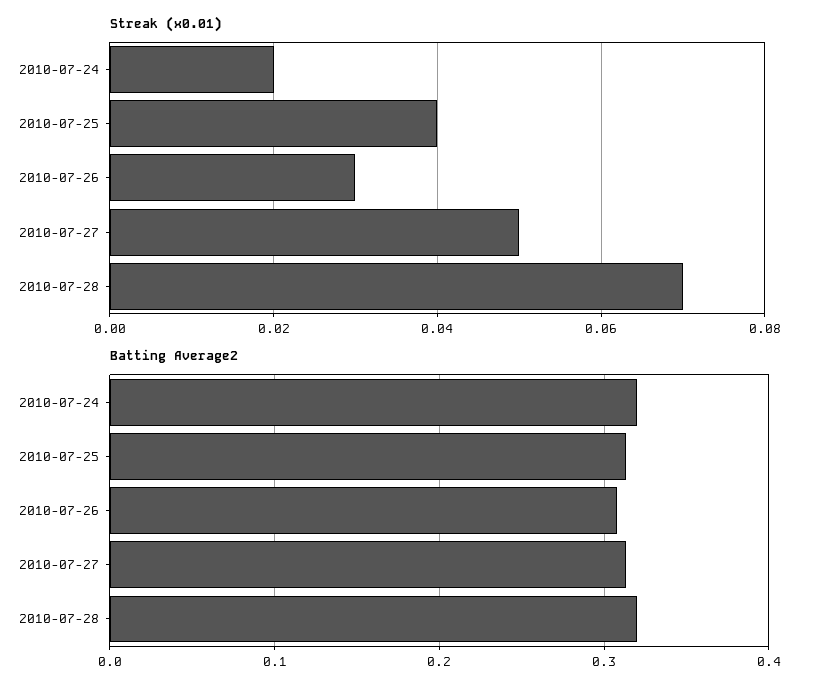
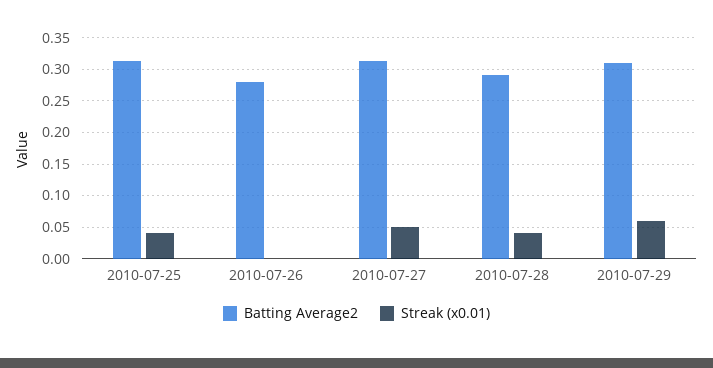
Streak (x0.01), 2010-07-24: 0.02 -> none
Streak (x0.01), 2010-07-26: 0.03 -> 0
Streak (x0.01), 2010-07-28: 0.07 -> 0.04
Batting Average2, 2010-07-24: 0.32 -> none
Batting Average2, 2010-07-26: 0.31 -> 0.28
Batting Average2, 2010-07-28: 0.32 -> 0.29
Batting Average2, 2010-07-29: none -> 0.31
Streak (x0.01), 2010-07-29: none -> 0.06

